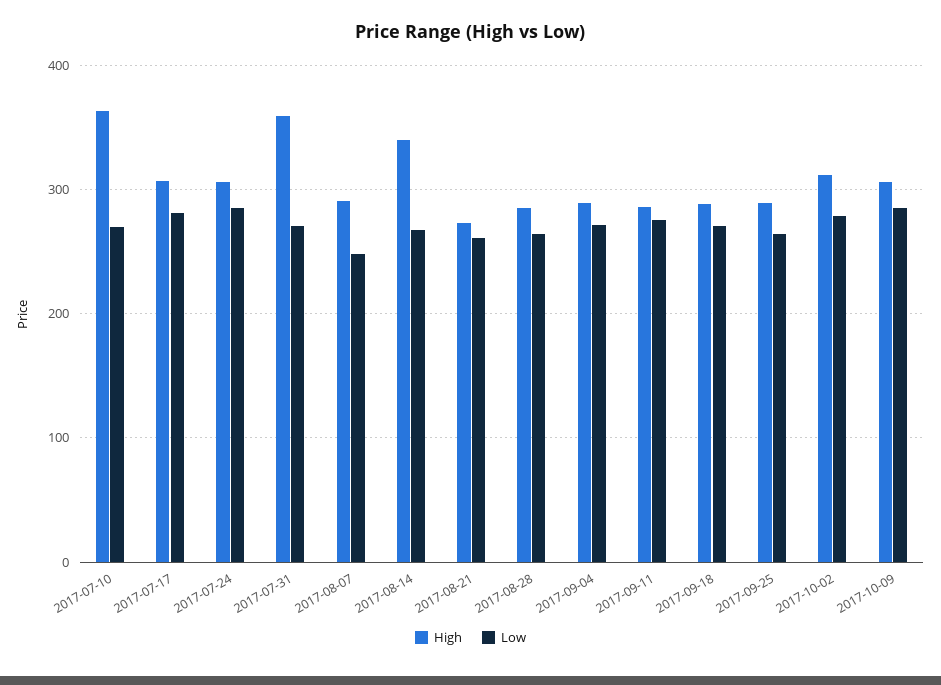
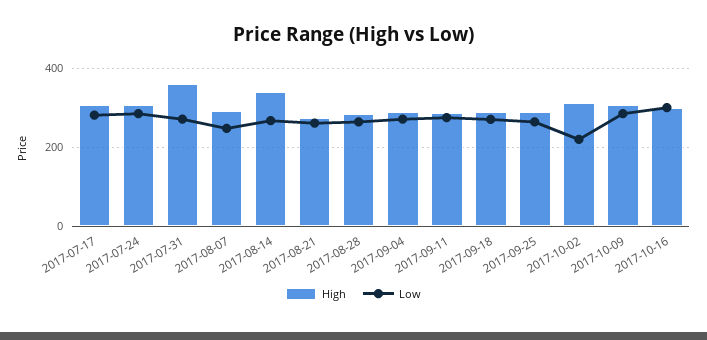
High, 2017-07-10: 360 -> none
Low, 2017-07-10: 270 -> none
Low, 2017-10-02: 280 -> 220
High, 2017-10-16: none -> 300
Low, 2017-10-16: none -> 300

